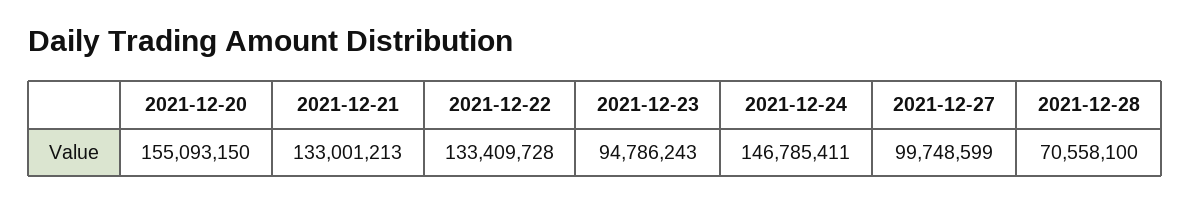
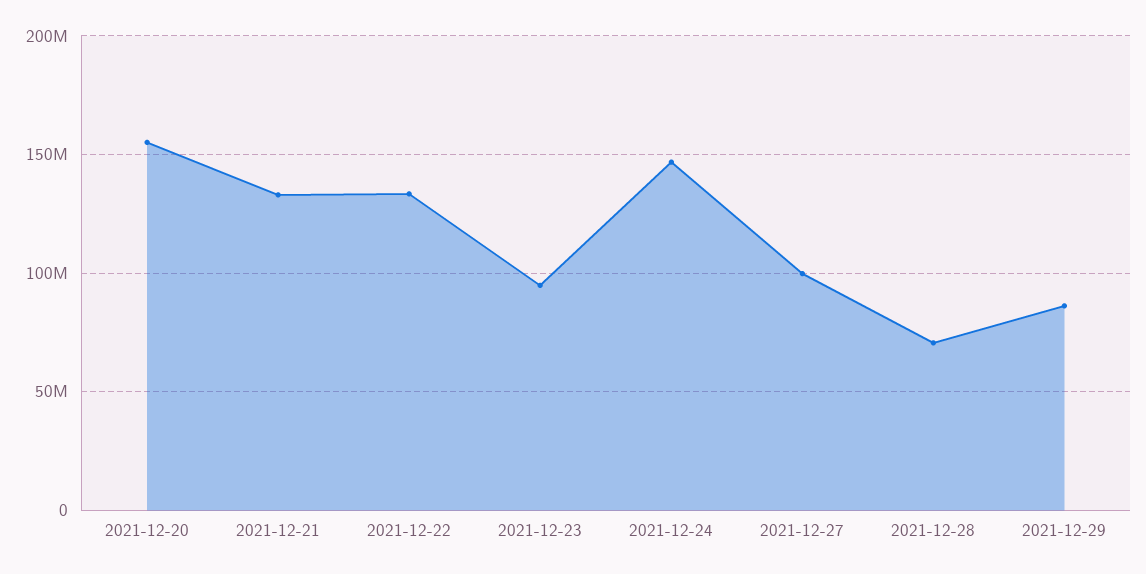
2021-12-29: none -> 85000000

